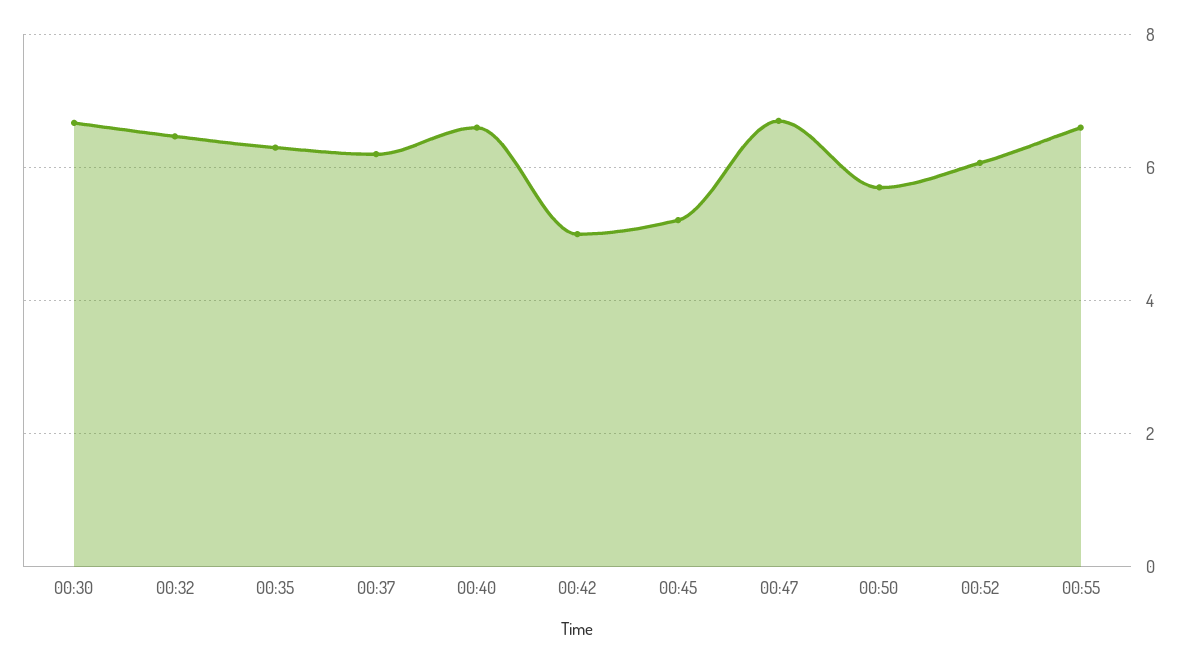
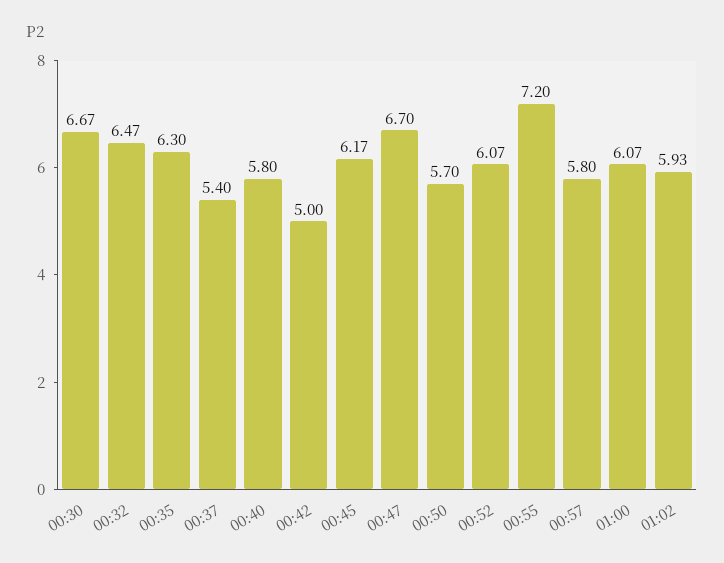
00:37: 6.2 -> 5.4
00:40: 6.6 -> 5.8
00:45: 5.2 -> 6.17
00:55: 6.6 -> 7.2
00:57: none -> 5.8
01:00: none -> 6.07
01:02: none -> 5.93

